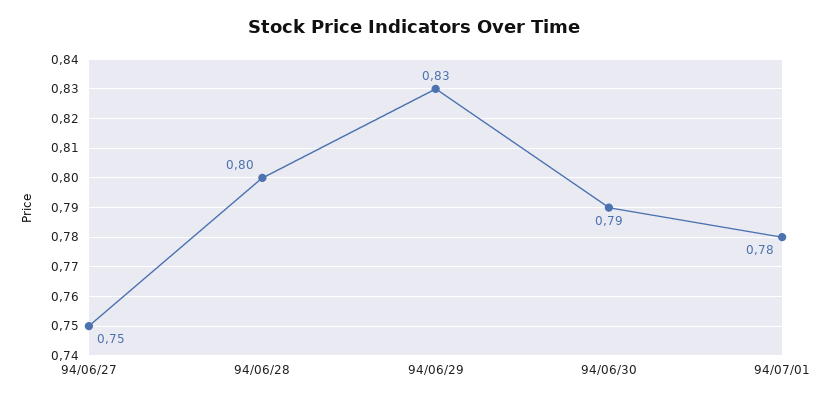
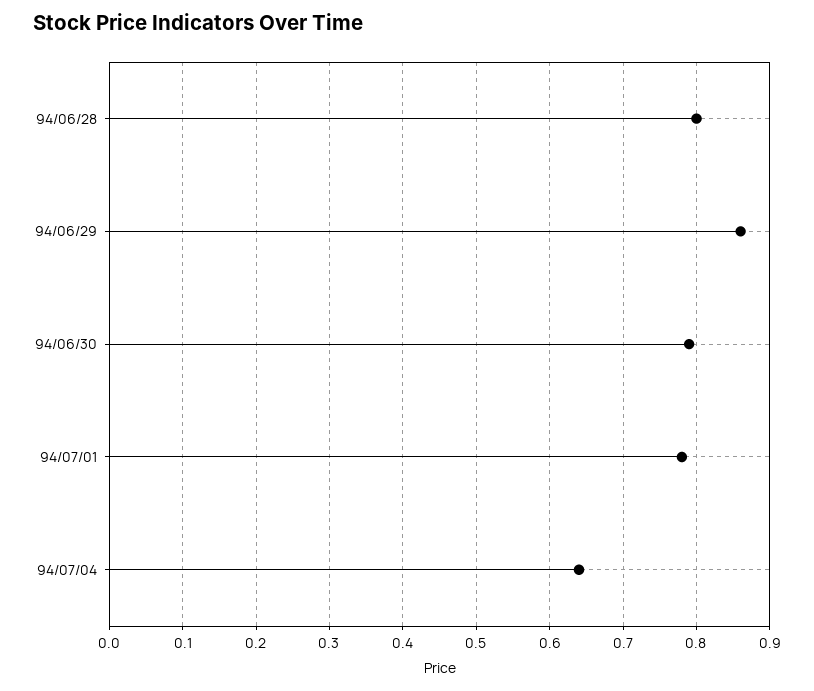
94/06/27: 0.75 -> none
94/06/29: 0.83 -> 0.86
94/07/04: none -> 0.64

